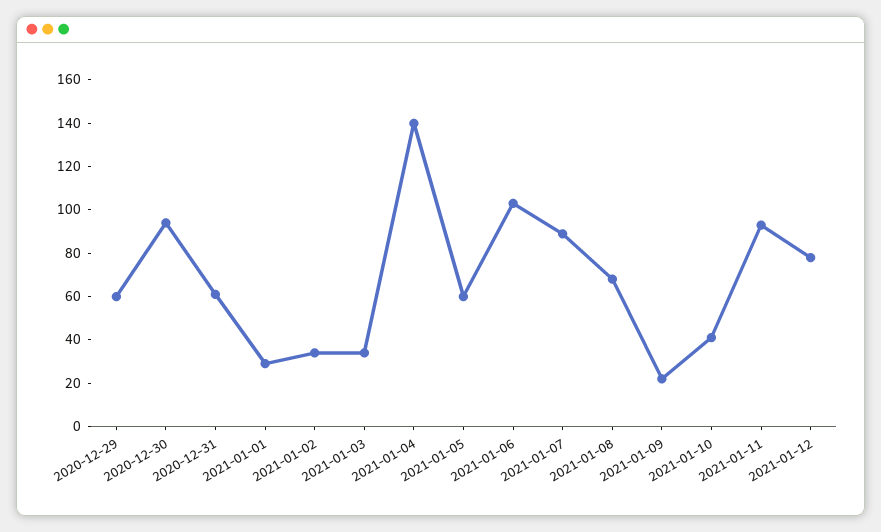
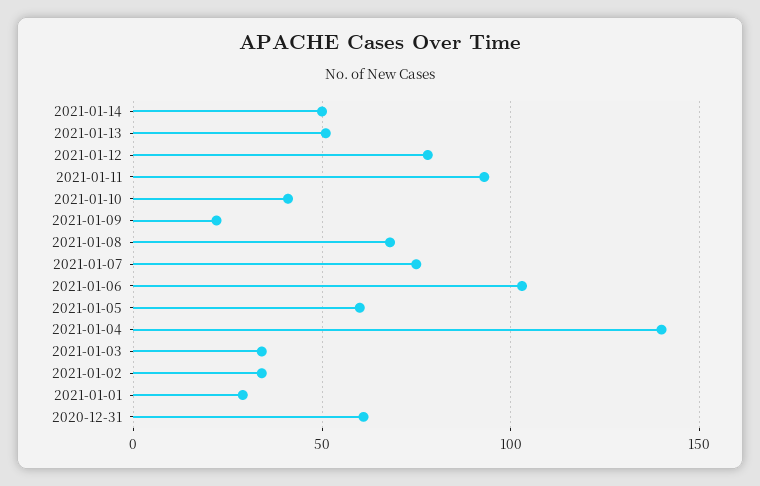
2020-12-29: 60 -> none
2020-12-30: 95 -> none
2021-01-07: 90 -> 75
2021-01-14: none -> 50
2021-01-13: none -> 50

